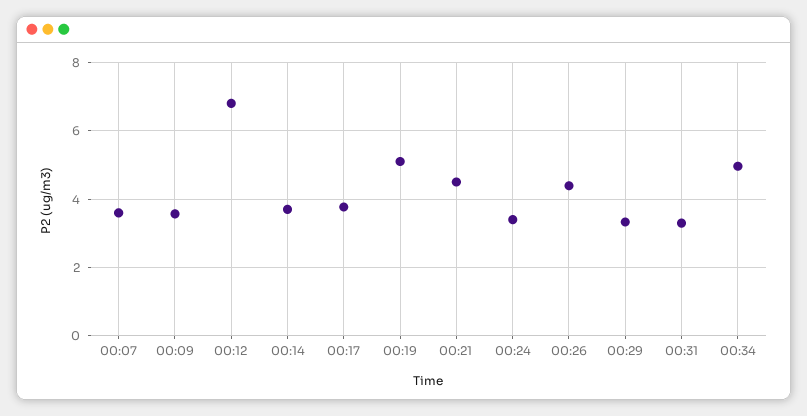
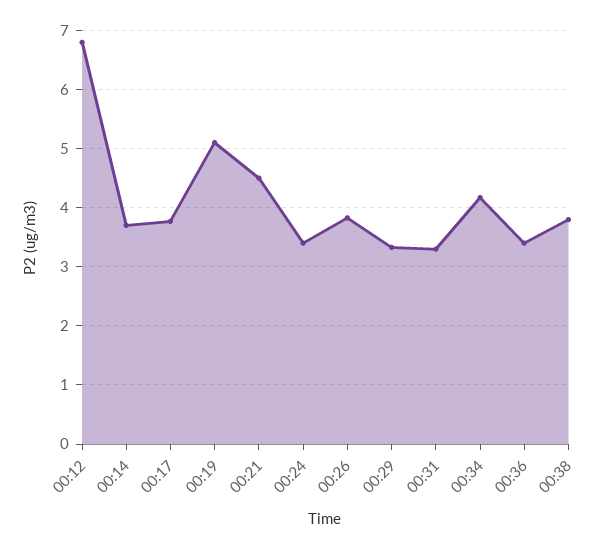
00:07: 3.6 -> none
00:09: 3.6 -> none
00:26: 4.4 -> 3.8
00:34: 5 -> 4.2
00:36: none -> 3.4
00:38: none -> 3.8

